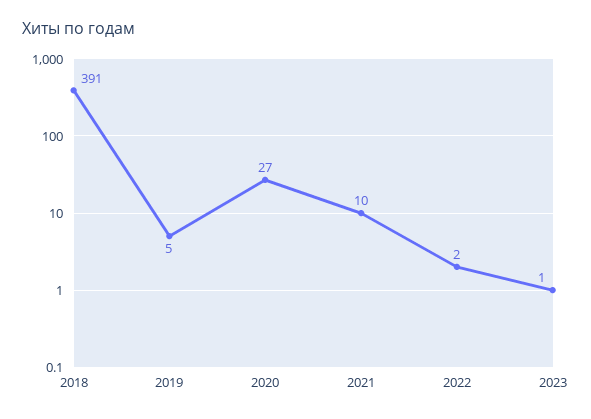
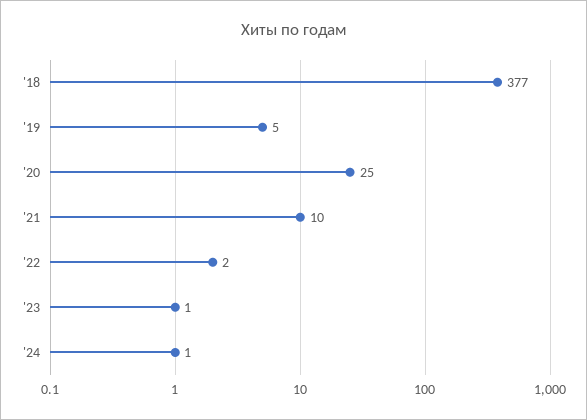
2018: 391 -> 377
2020: 27 -> 25
'24: none -> 1

